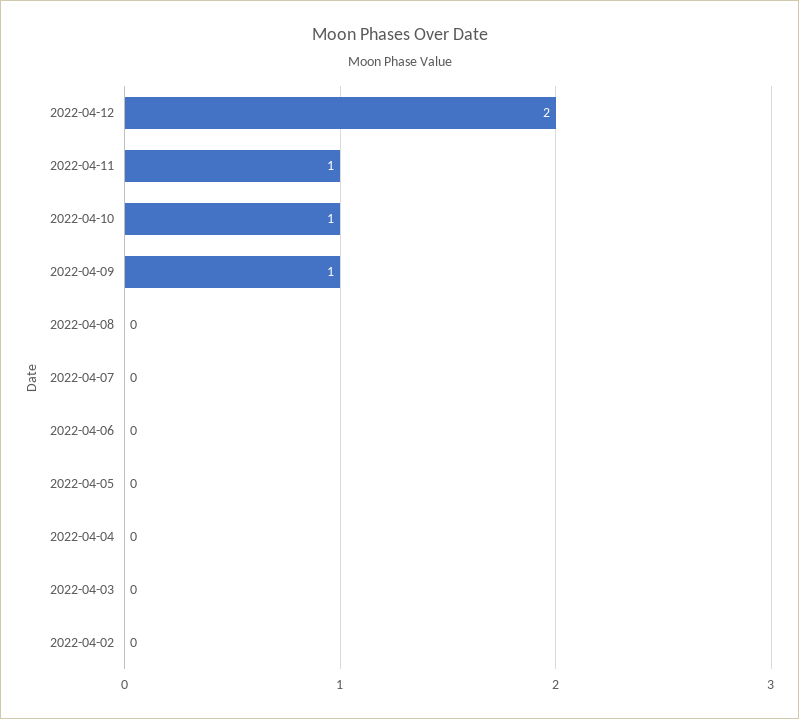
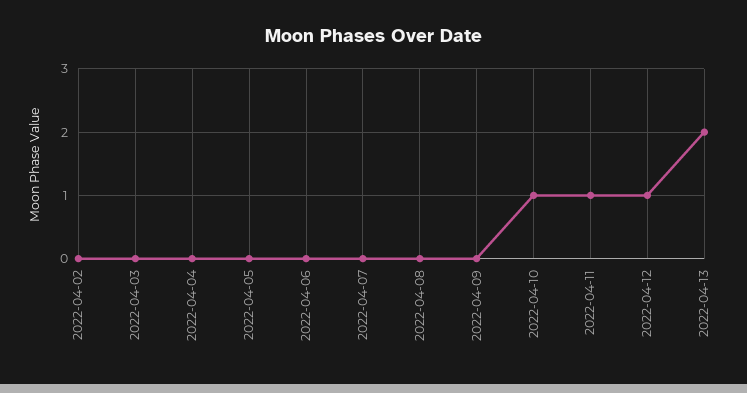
2022-04-12: 2 -> 1
2022-04-09: 1 -> 0
2022-04-13: none -> 2

